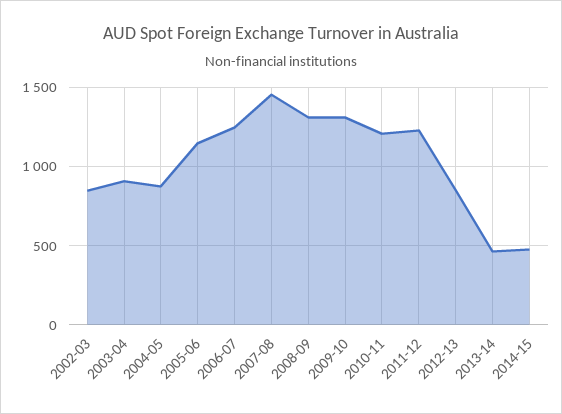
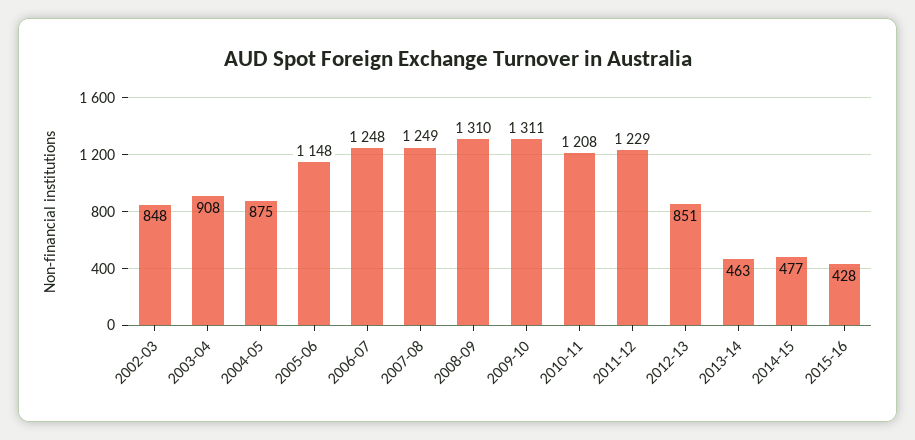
2007-08: 1450 -> 1249
2015-16: none -> 428

